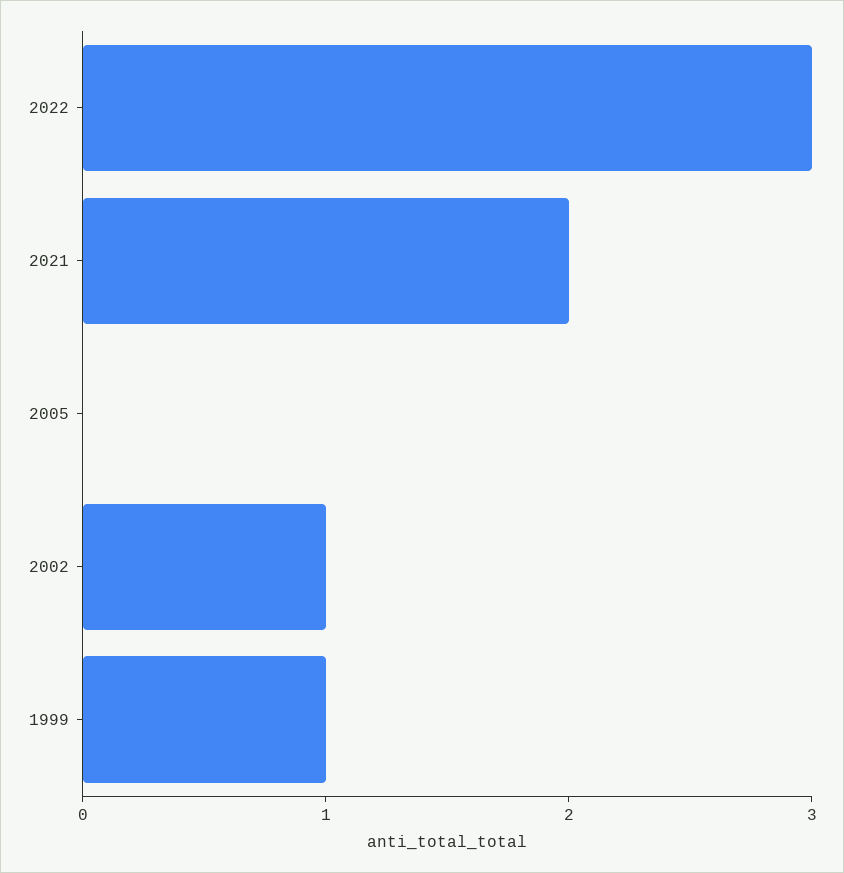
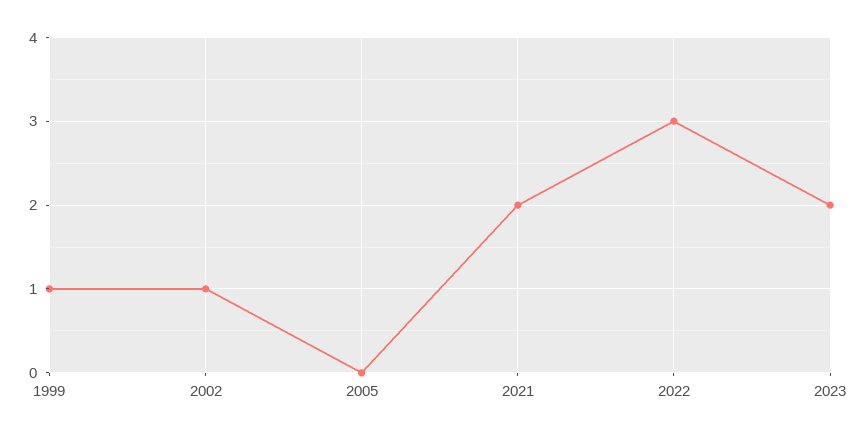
2023: none -> 2

